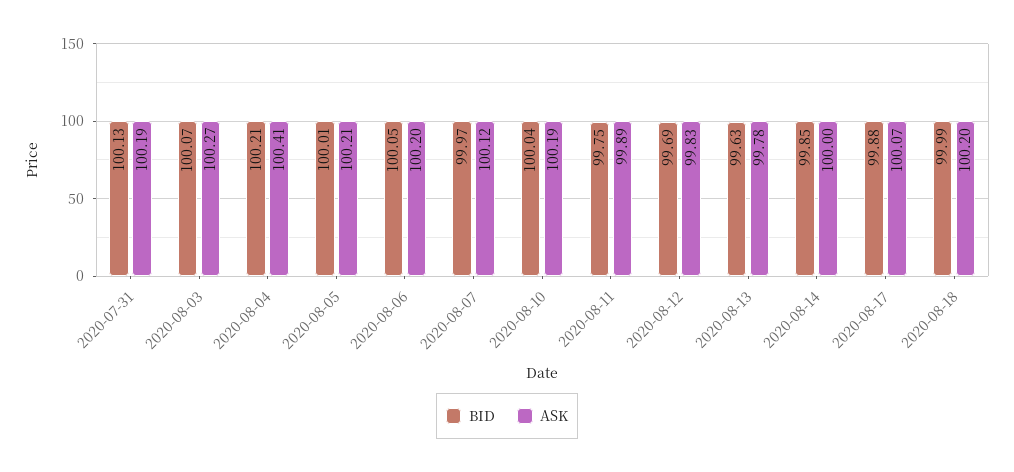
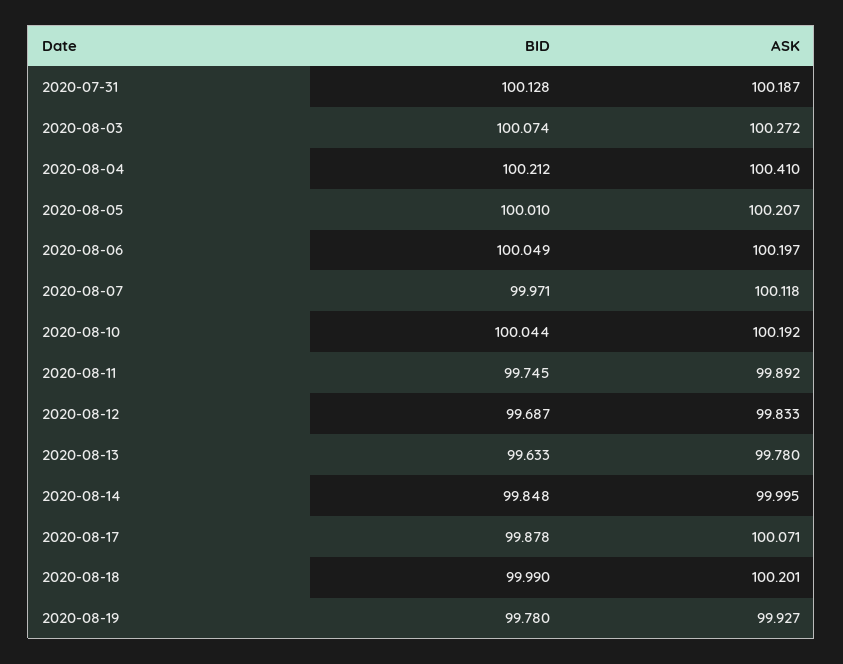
BID, 2020-08-19: none -> 99.78
ASK, 2020-08-19: none -> 99.927

